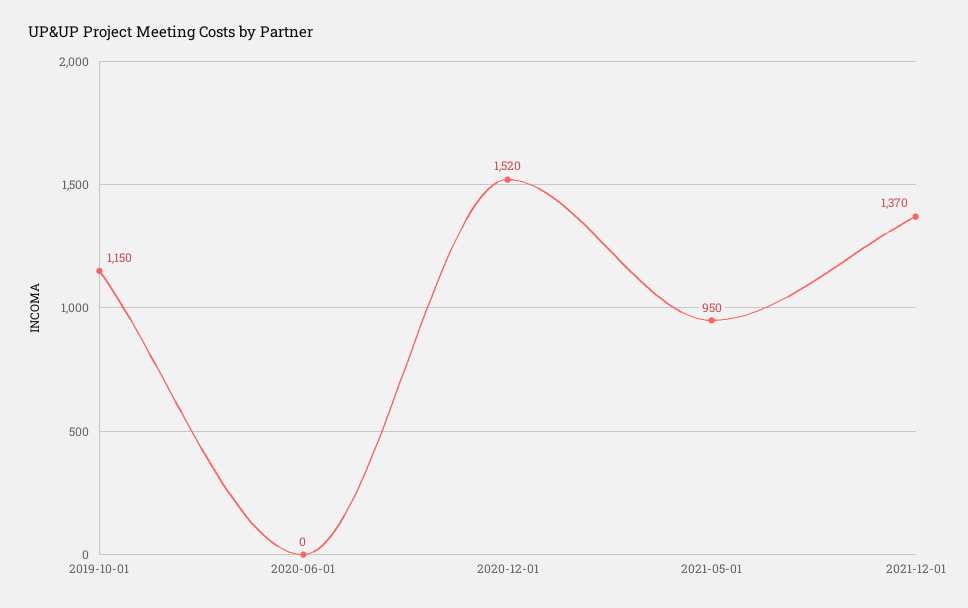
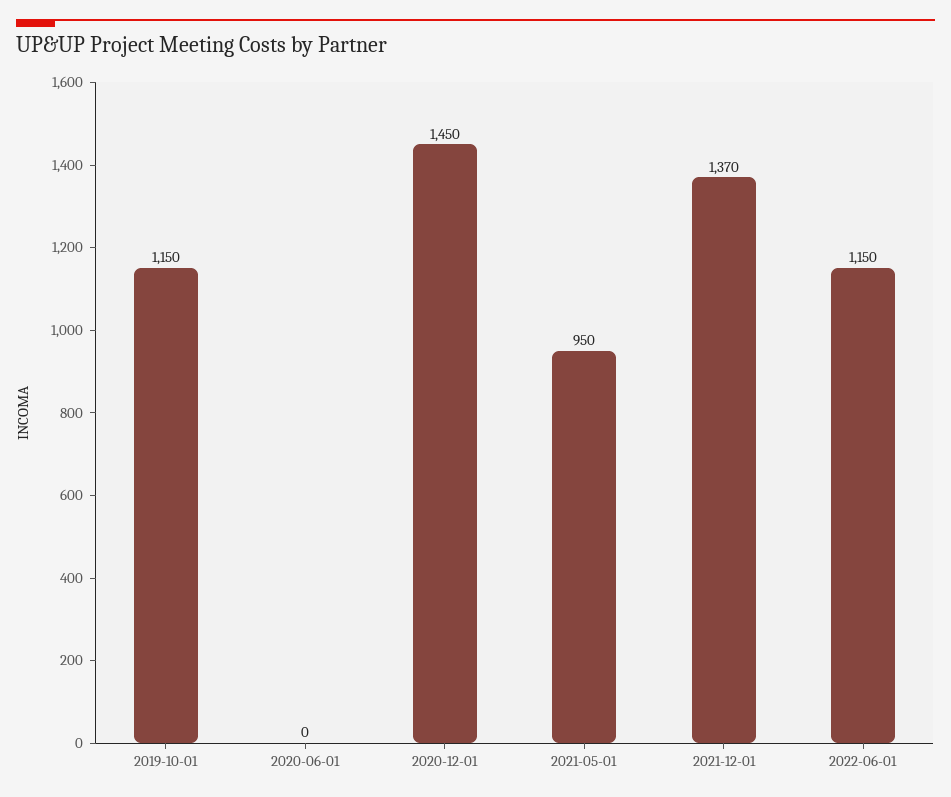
2020-12-01: 1520 -> 1450
2022-06-01: none -> 1150

